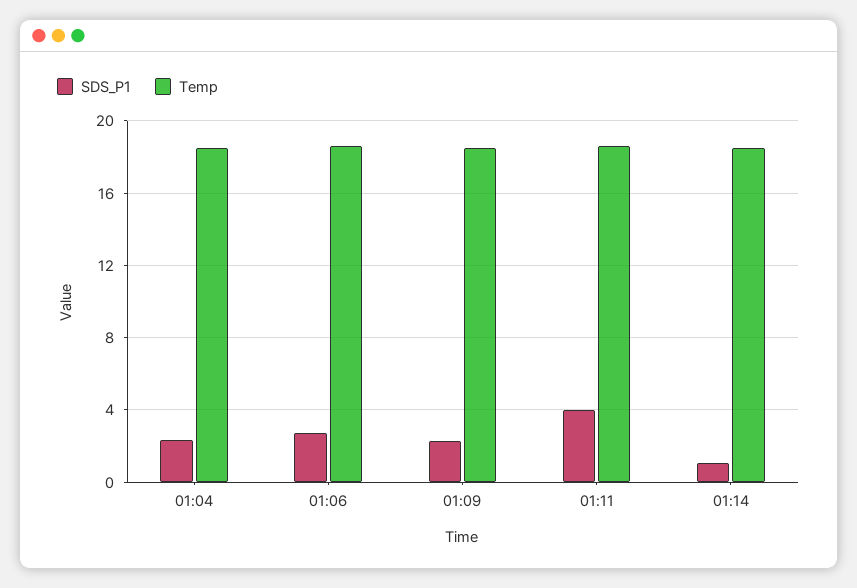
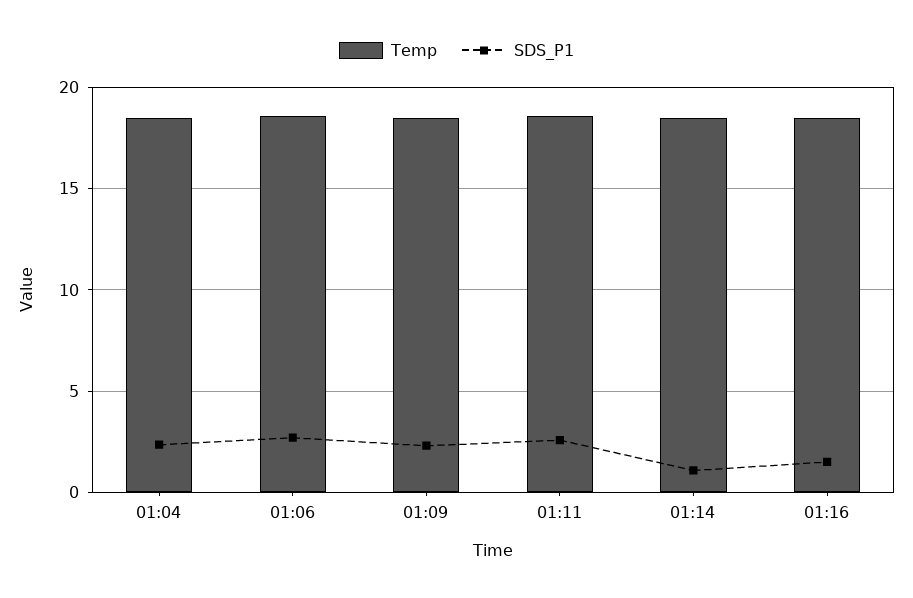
SDS_P1, 01:11: 4 -> 2.5
Temp, 01:16: none -> 18.5
SDS_P1, 01:16: none -> 1.5

